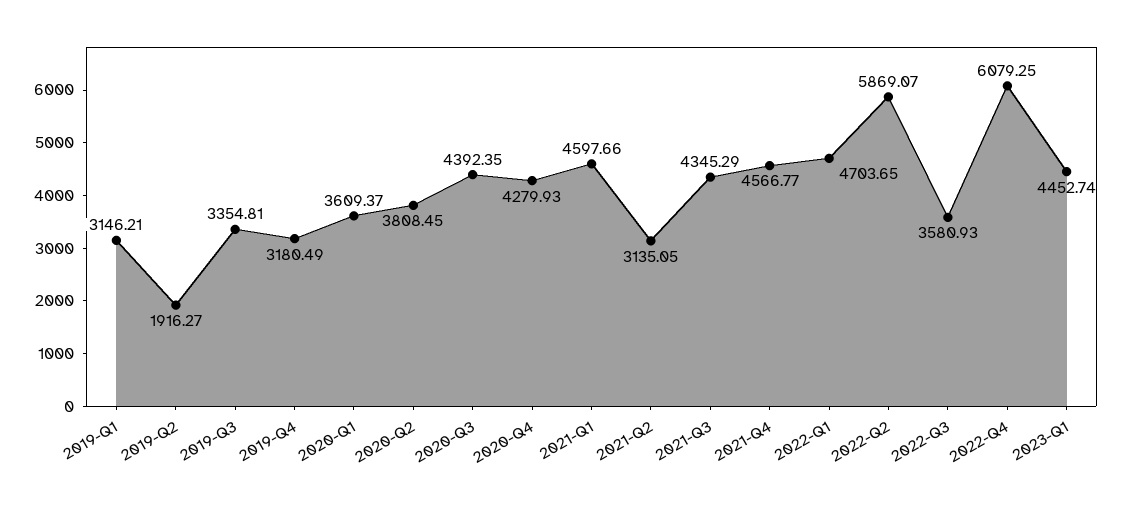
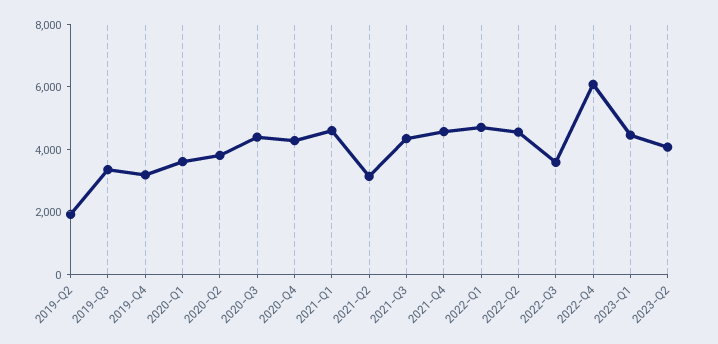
2019-Q1: 3146.21 -> none
2022-Q2: 5869.07 -> 4500
2023-Q2: none -> 4000

